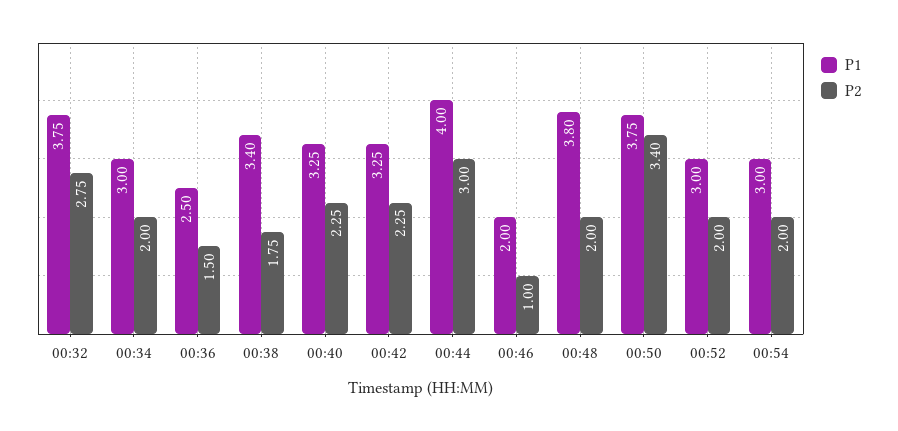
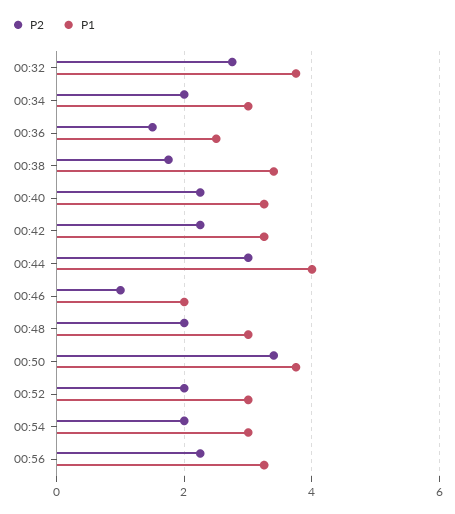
P1, 00:48: 3.8 -> 3
P2, 00:56: none -> 2.2
P1, 00:56: none -> 3.2

